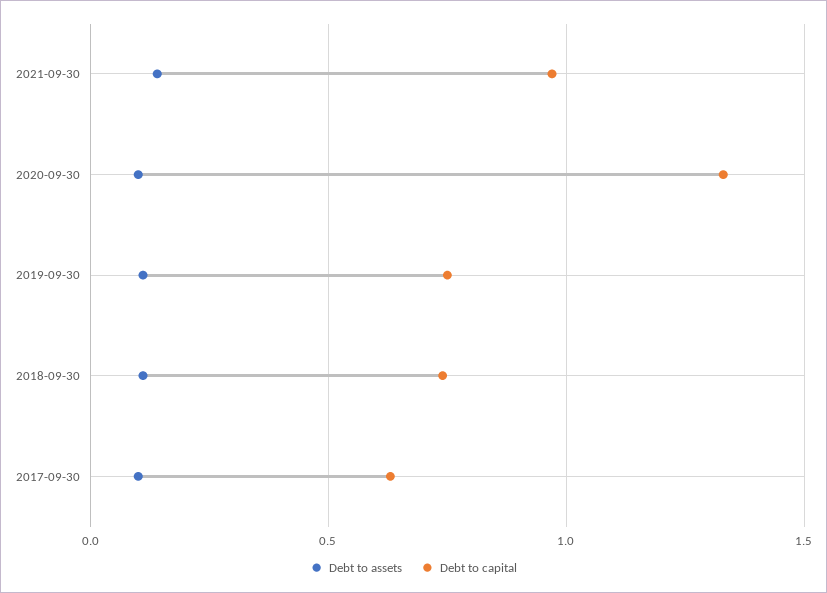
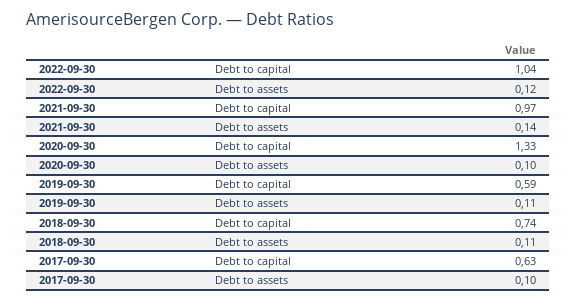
Debt to capital, 2019-09-30: 0.75 -> 0.59
Debt to capital, 2022-09-30: none -> 1.04
Debt to assets, 2022-09-30: none -> 0.12

